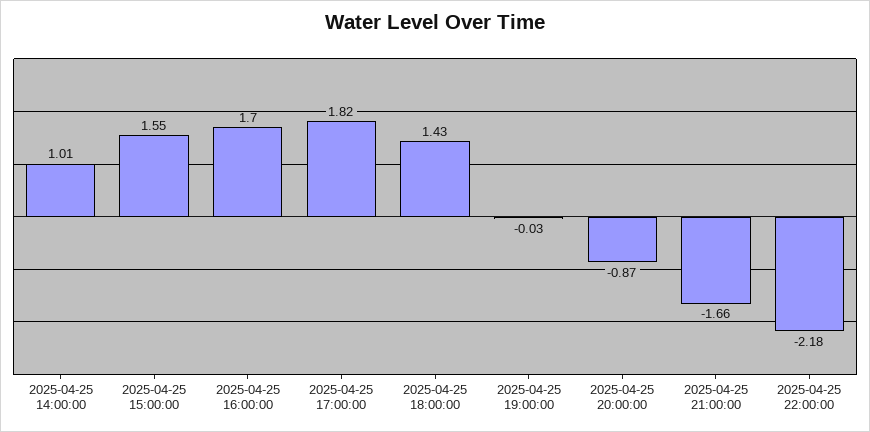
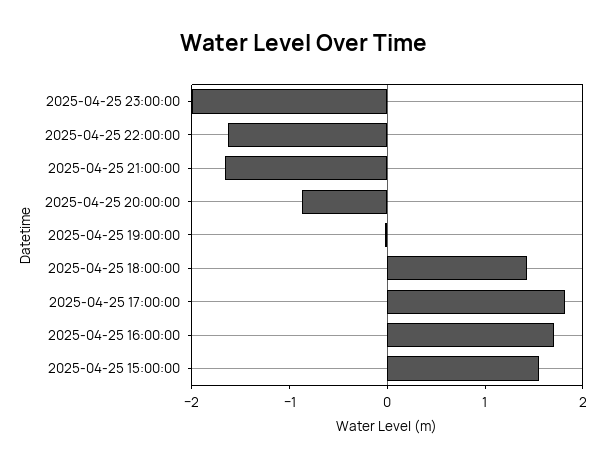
2025-04-25 14:00:00: 1.01 -> none
2025-04-25 22:00:00: -2.18 -> -1.6
2025-04-25 23:00:00: none -> -2

